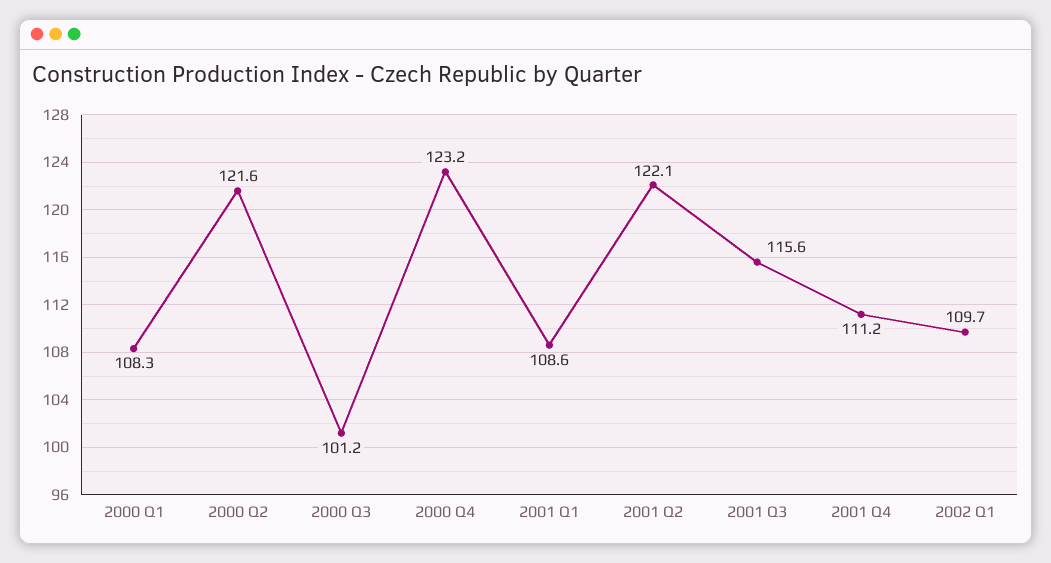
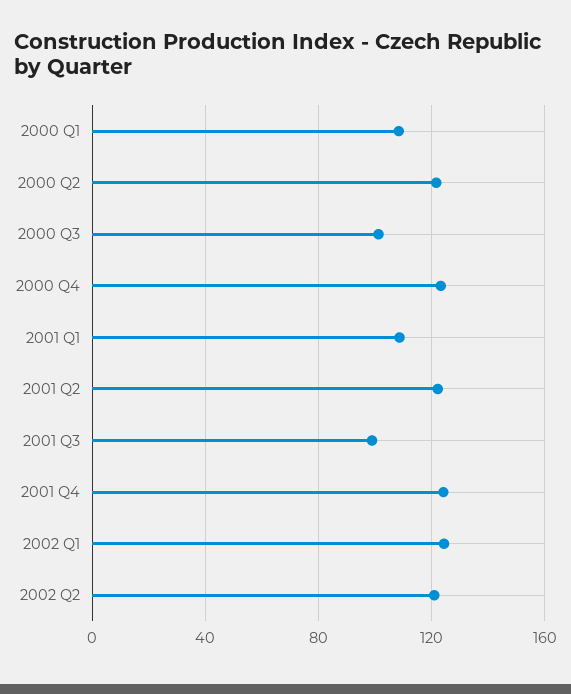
2001 Q3: 115.6 -> 100
2001 Q4: 111.2 -> 125
2002 Q1: 109.7 -> 125
2002 Q2: none -> 120

